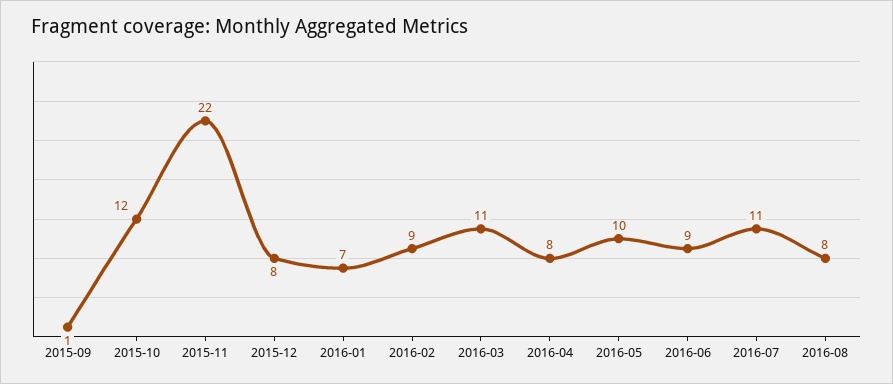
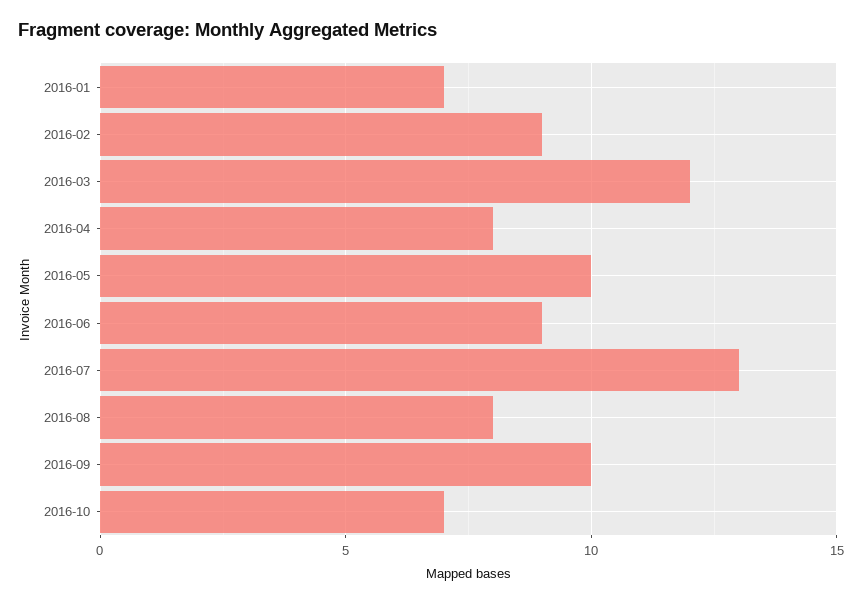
2015-09: 1 -> none
2015-10: 12 -> none
2015-11: 22 -> none
2015-12: 8 -> none
2016-03: 11 -> 12
2016-07: 11 -> 13
2016-09: none -> 10
2016-10: none -> 7

